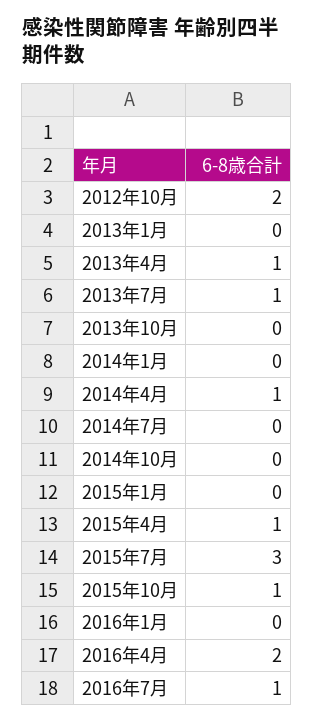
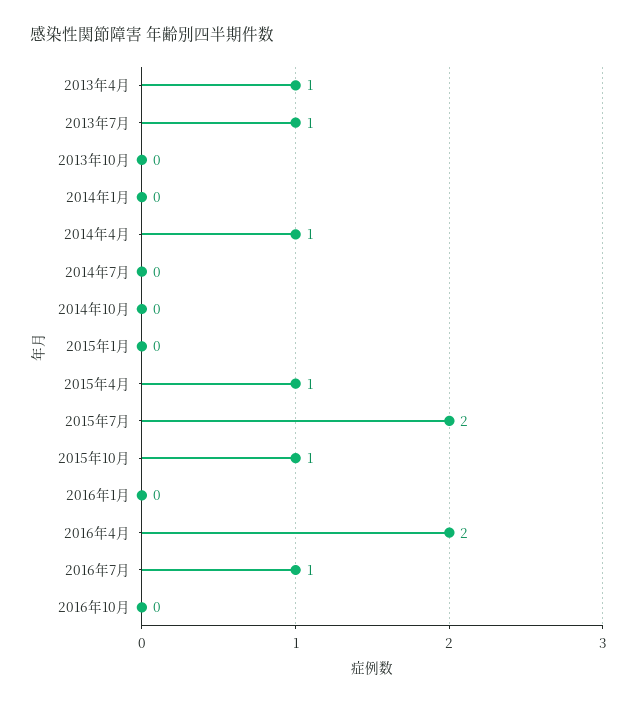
2012年10月: 2 -> none
2013年1月: 0 -> none
2015年7月: 3 -> 2
2016年10月: none -> 0

